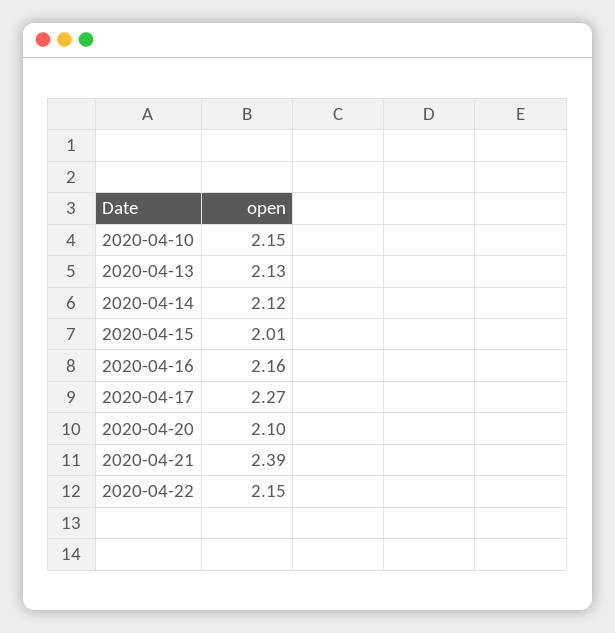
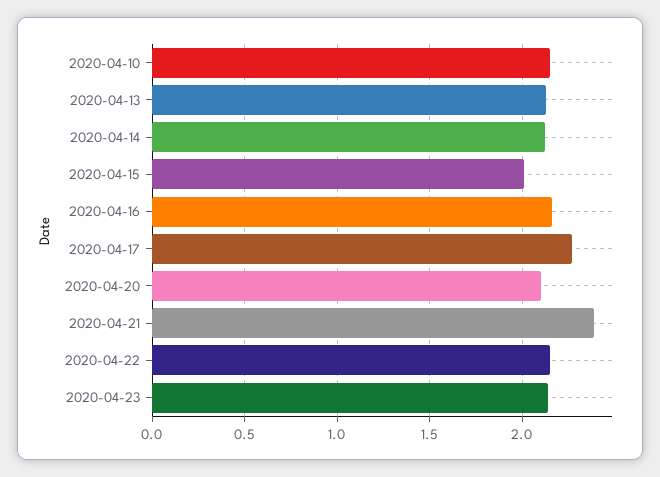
2020-04-23: none -> 2.15

